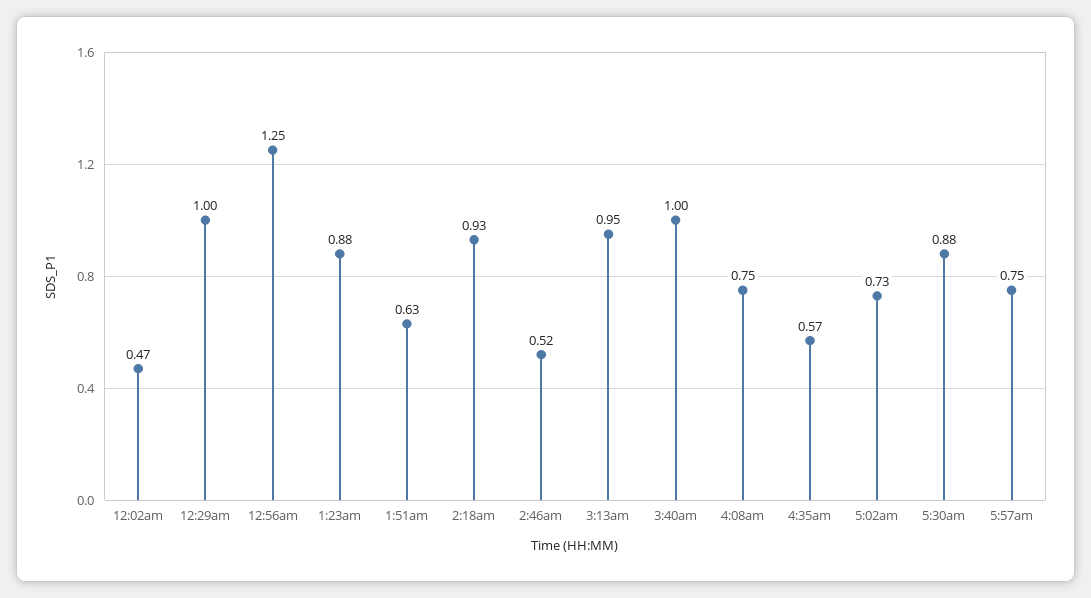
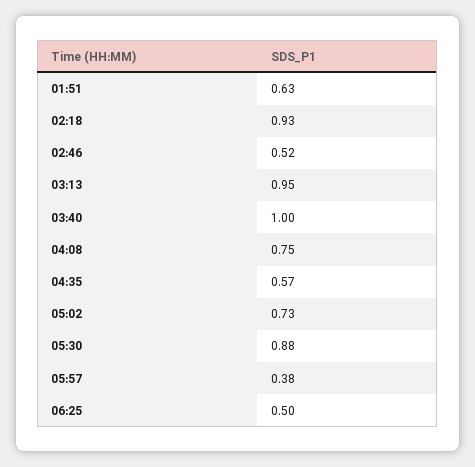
12:02am: 0.47 -> none
12:29am: 1 -> none
12:56am: 1.25 -> none
1:23am: 0.88 -> none
5:57am: 0.75 -> 0.38
06:25: none -> 0.5

